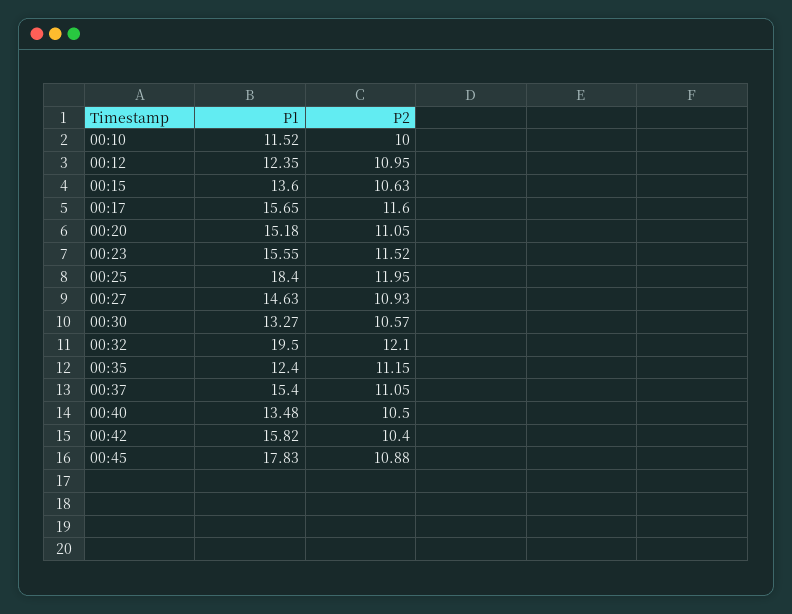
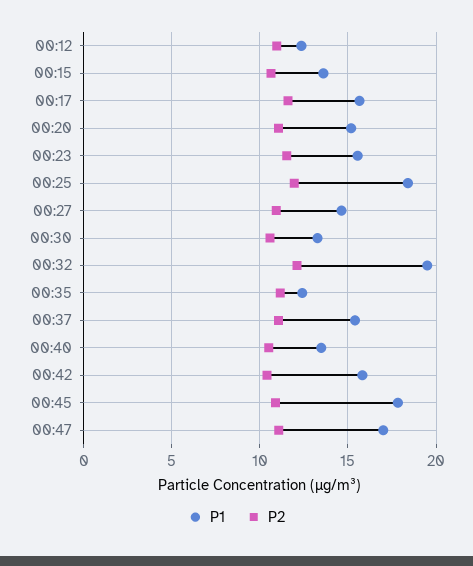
P1, 00:10: 11.52 -> none
P2, 00:10: 10 -> none
P1, 00:47: none -> 17
P2, 00:47: none -> 11

